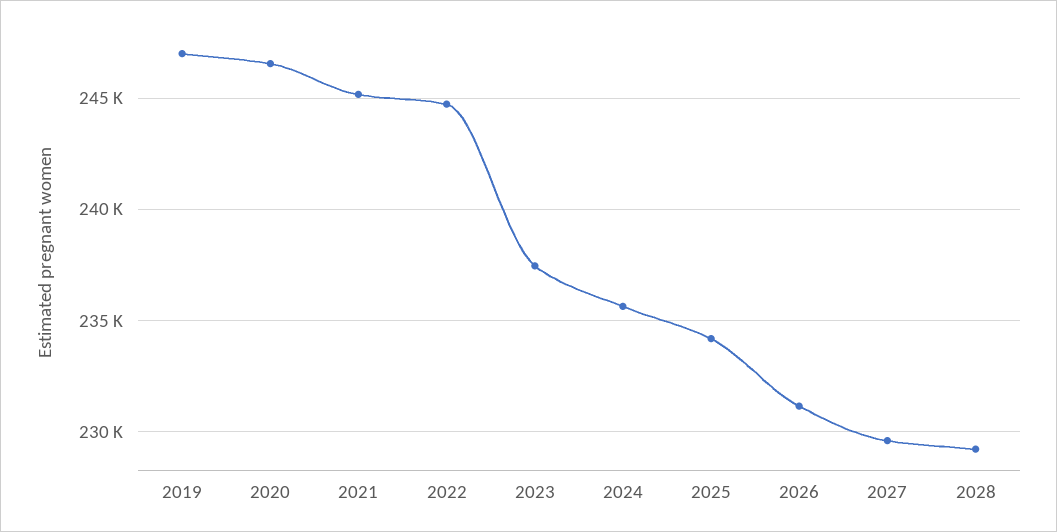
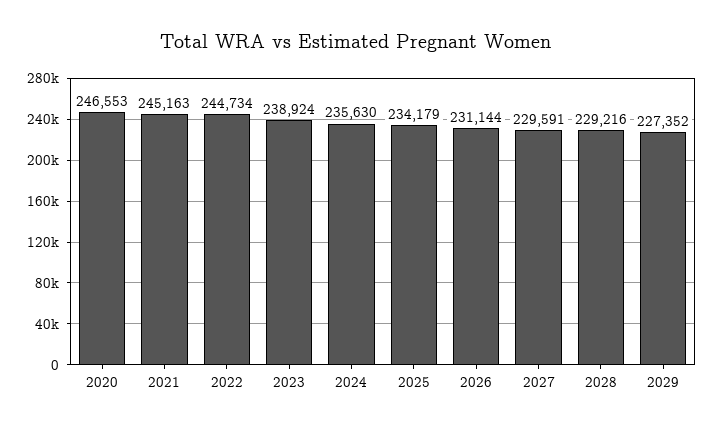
2019: 247000 -> none
2023: 237500 -> 238924
2029: none -> 227352

